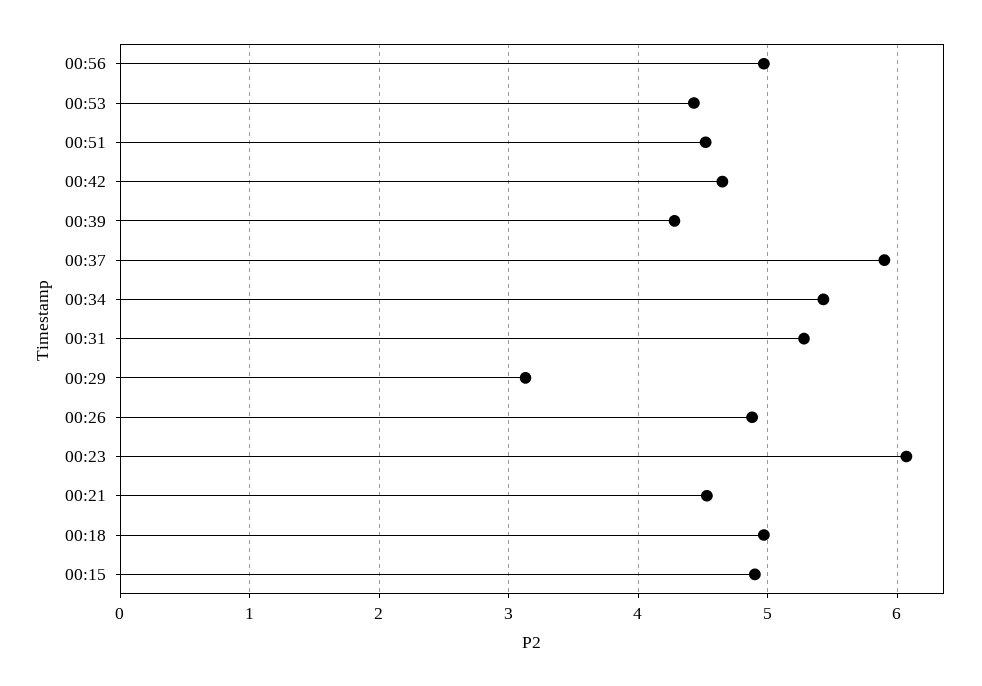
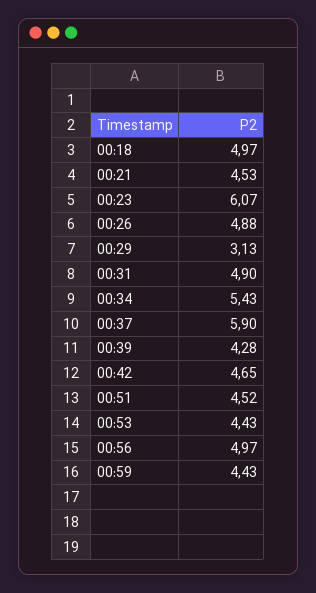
00:31: 5.3 -> 4.9
00:15: 4.9 -> none
00:59: none -> 4.43

